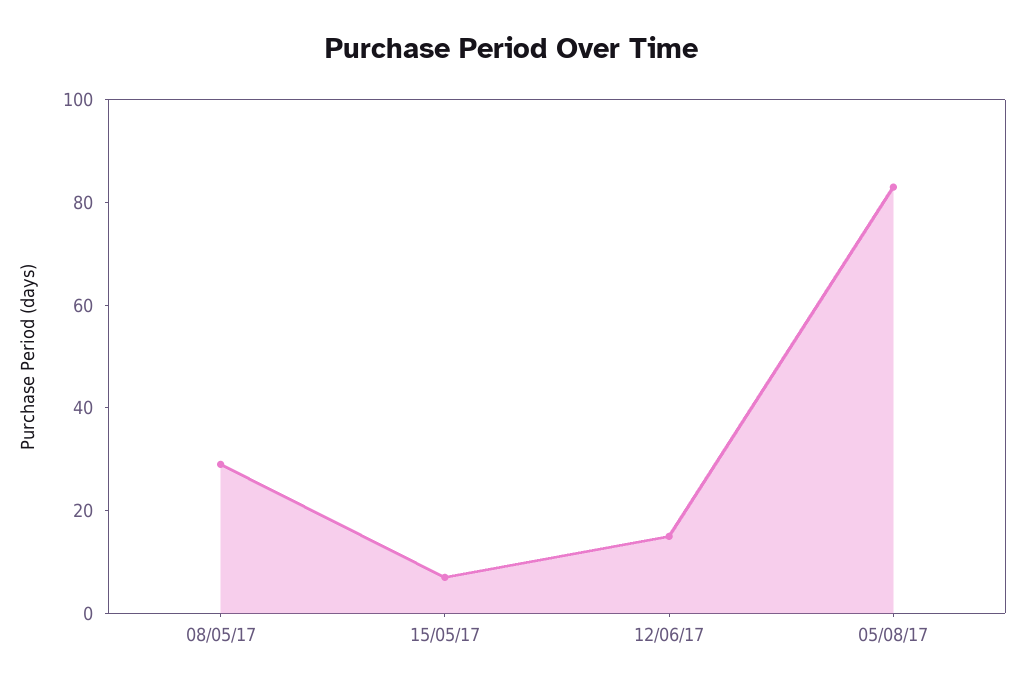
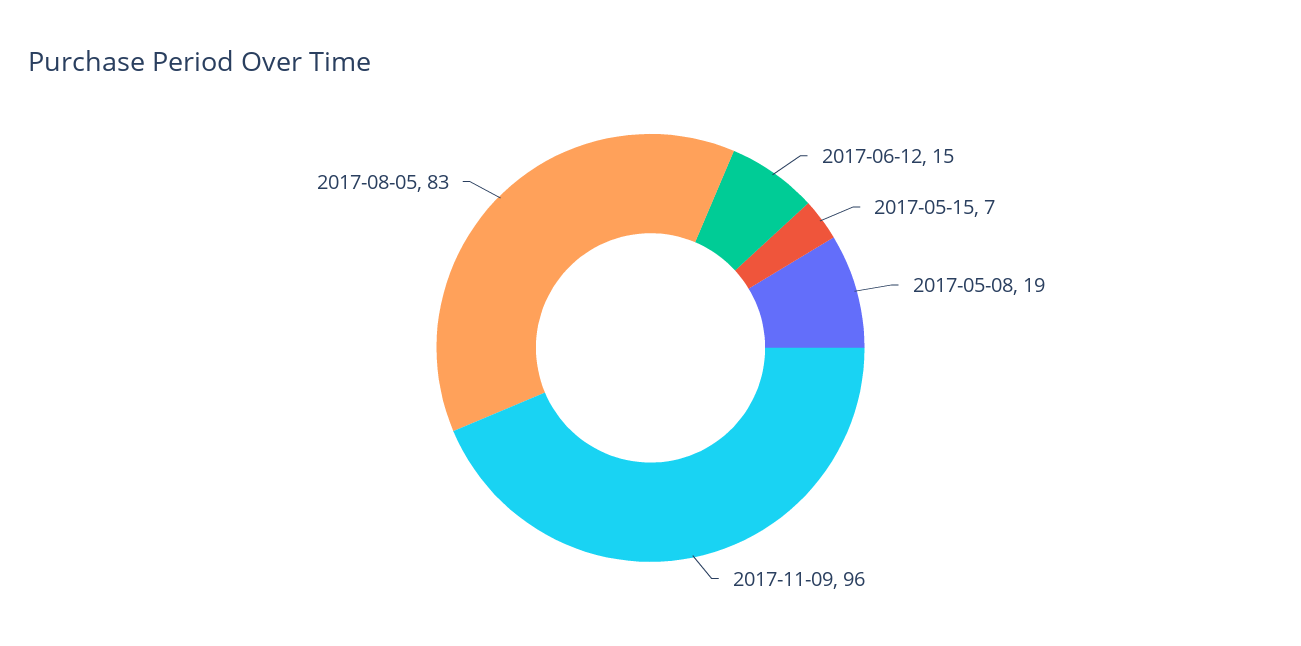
08/05/17: 30 -> 19
2017-11-09: none -> 96

